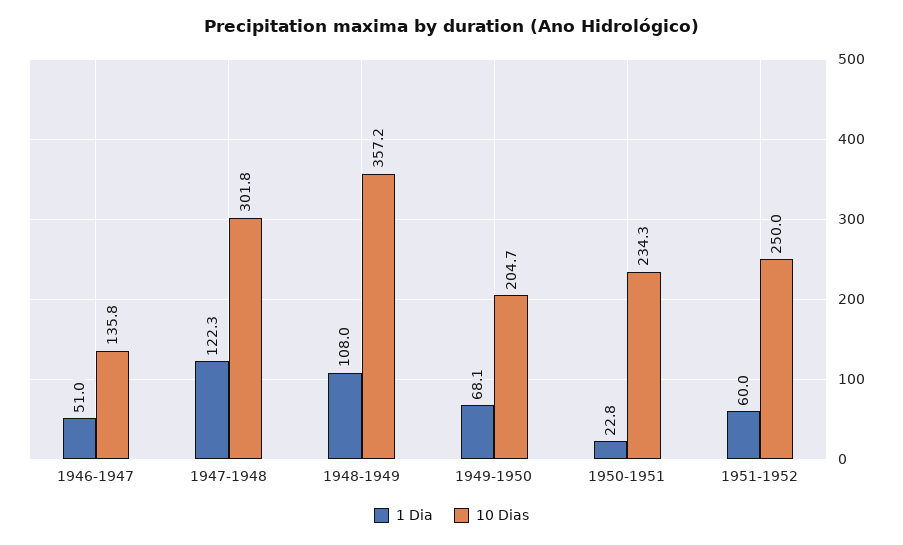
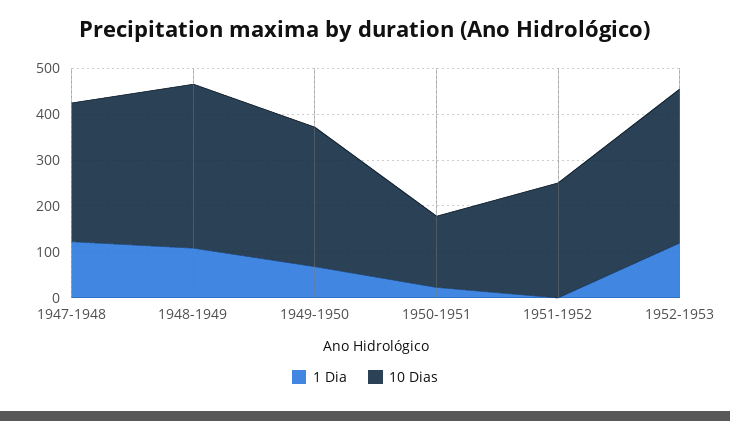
1 Dia, 1946-1947: 51 -> none
10 Dias, 1946-1947: 135.8 -> none
10 Dias, 1949-1950: 204.7 -> 300
10 Dias, 1950-1951: 234.3 -> 160
1 Dia, 1951-1952: 60 -> 0
1 Dia, 1952-1953: none -> 120
10 Dias, 1952-1953: none -> 340

